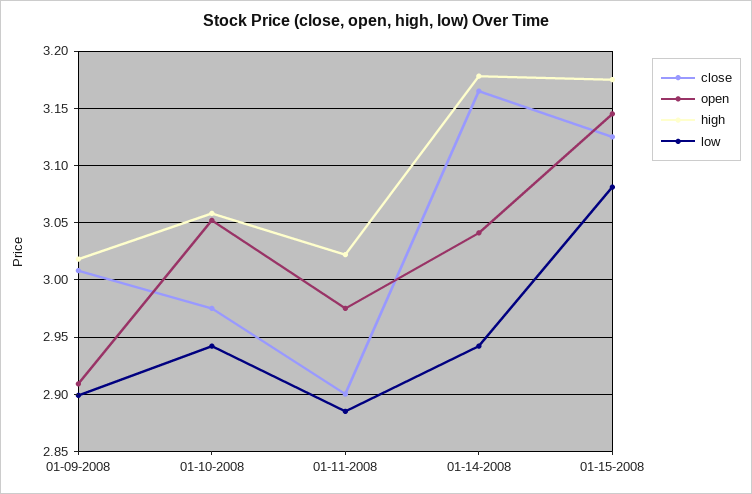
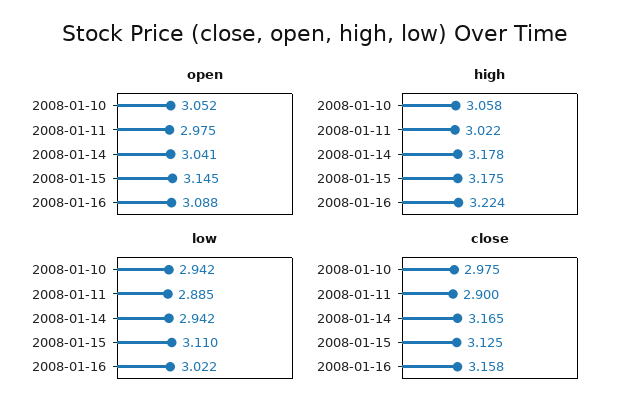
close, 01-09-2008: 3.01 -> none
open, 01-09-2008: 2.91 -> none
high, 01-09-2008: 3.02 -> none
low, 01-09-2008: 2.9 -> none
low, 01-15-2008: 3.08 -> 3.11
open, 2008-01-16: none -> 3.088
high, 2008-01-16: none -> 3.224
low, 2008-01-16: none -> 3.022
close, 2008-01-16: none -> 3.158

